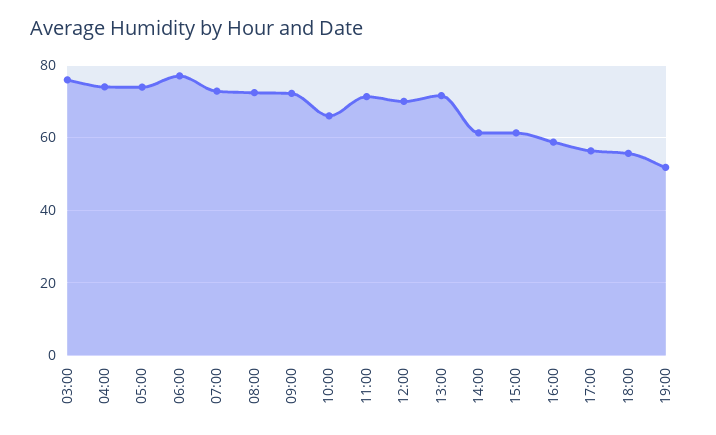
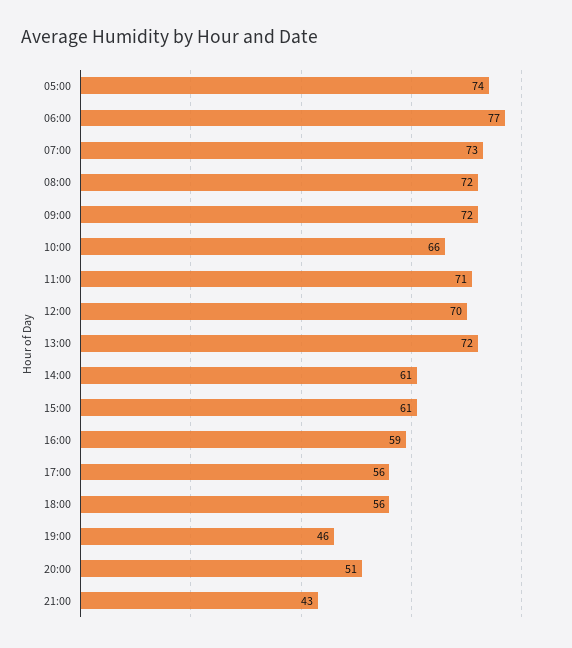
03:00: 76 -> none
04:00: 74 -> none
19:00: 52 -> 46
20:00: none -> 51
21:00: none -> 43

